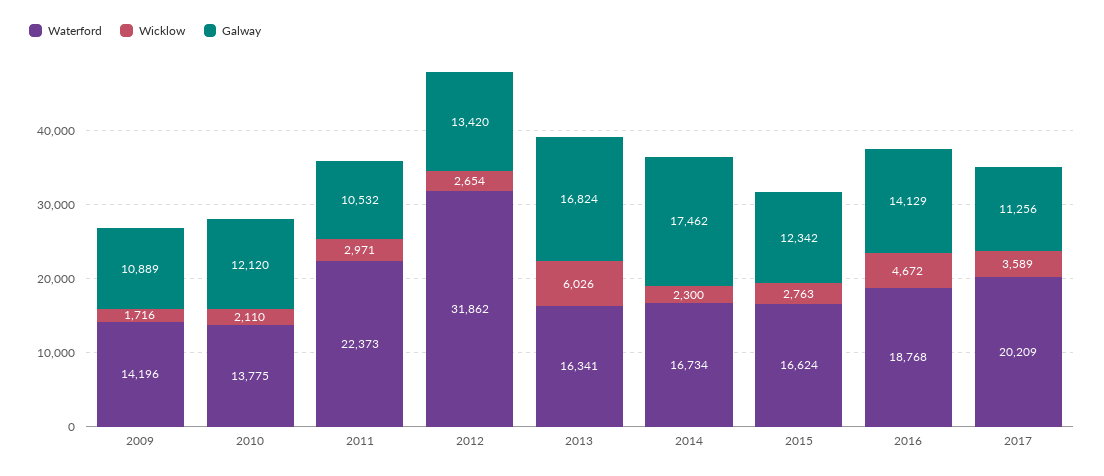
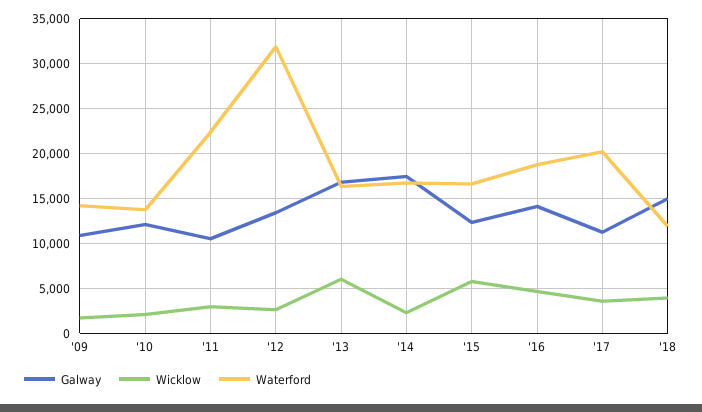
Wicklow, 2015: 2763 -> 6000
Galway, '18: none -> 15000
Wicklow, '18: none -> 4000
Waterford, '18: none -> 12000

